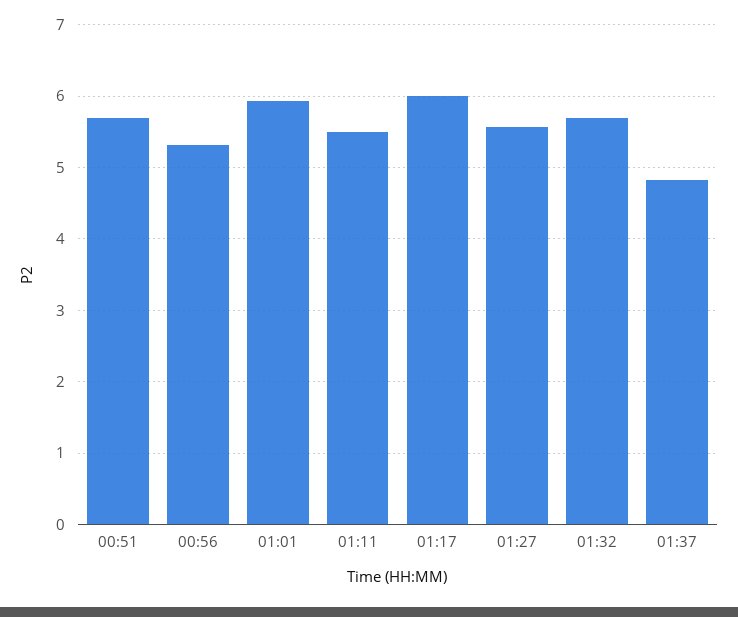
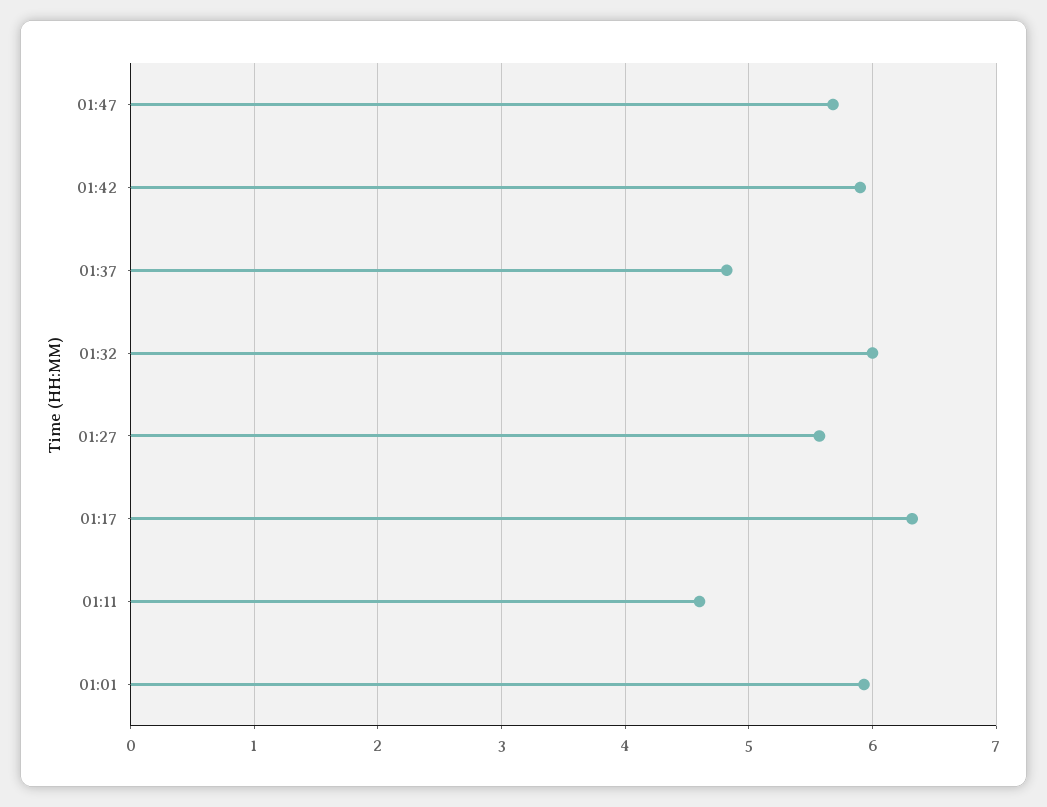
00:51: 5.7 -> none
00:56: 5.3 -> none
01:11: 5.5 -> 4.6
01:17: 6 -> 6.3
01:32: 5.7 -> 6
01:47: none -> 5.7
01:42: none -> 5.9

